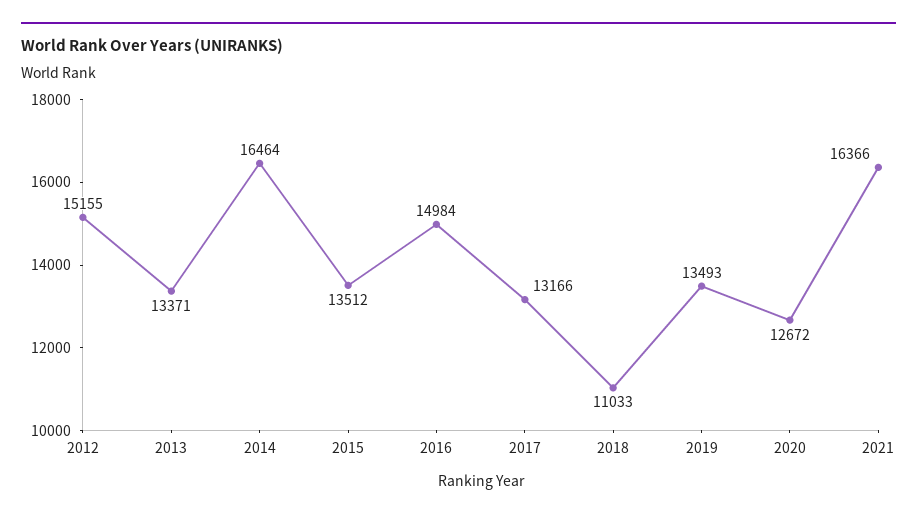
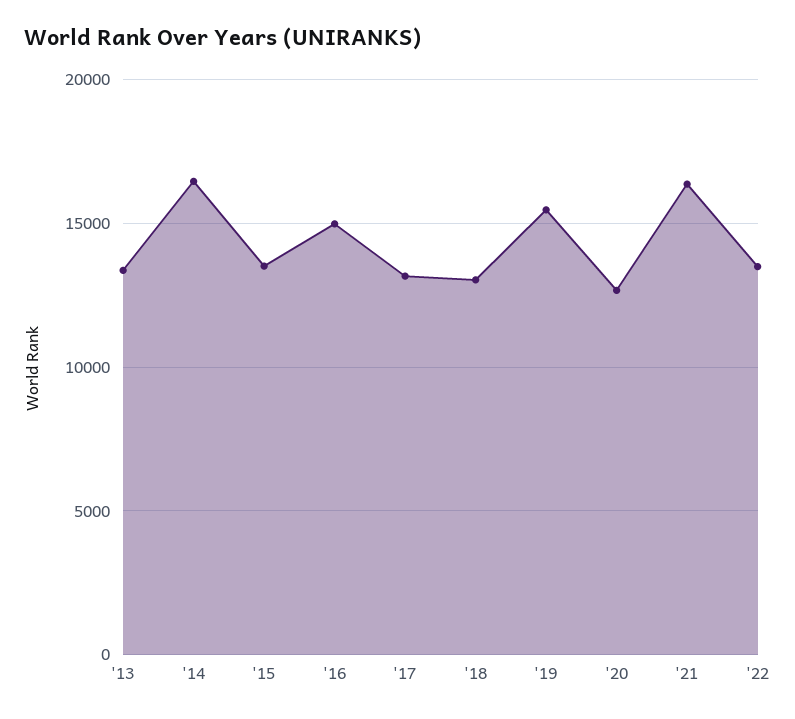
2012: 15155 -> none
2018: 11033 -> 13000
2019: 13493 -> 15500
'22: none -> 13500

